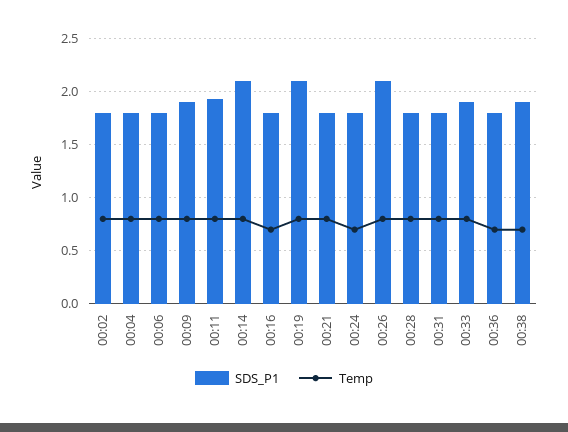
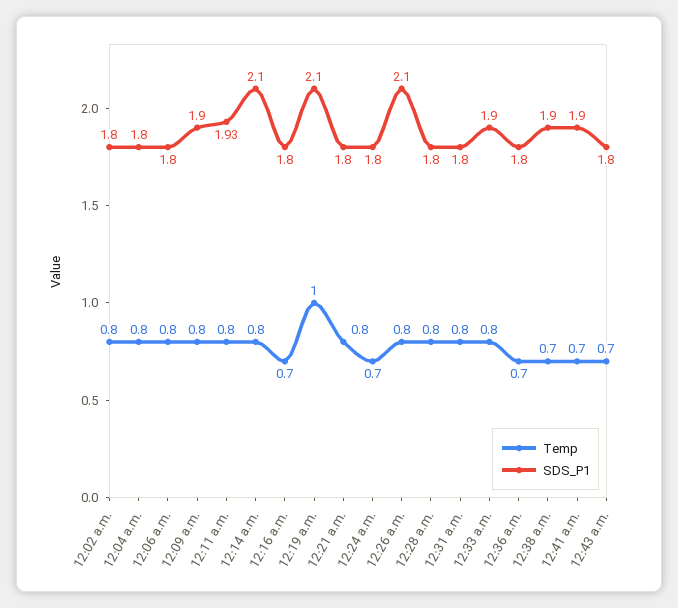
Temp, 00:19: 0.8 -> 1
Temp, 12:41 a.m.: none -> 0.7
SDS_P1, 12:41 a.m.: none -> 1.9
Temp, 12:43 a.m.: none -> 0.7
SDS_P1, 12:43 a.m.: none -> 1.8

